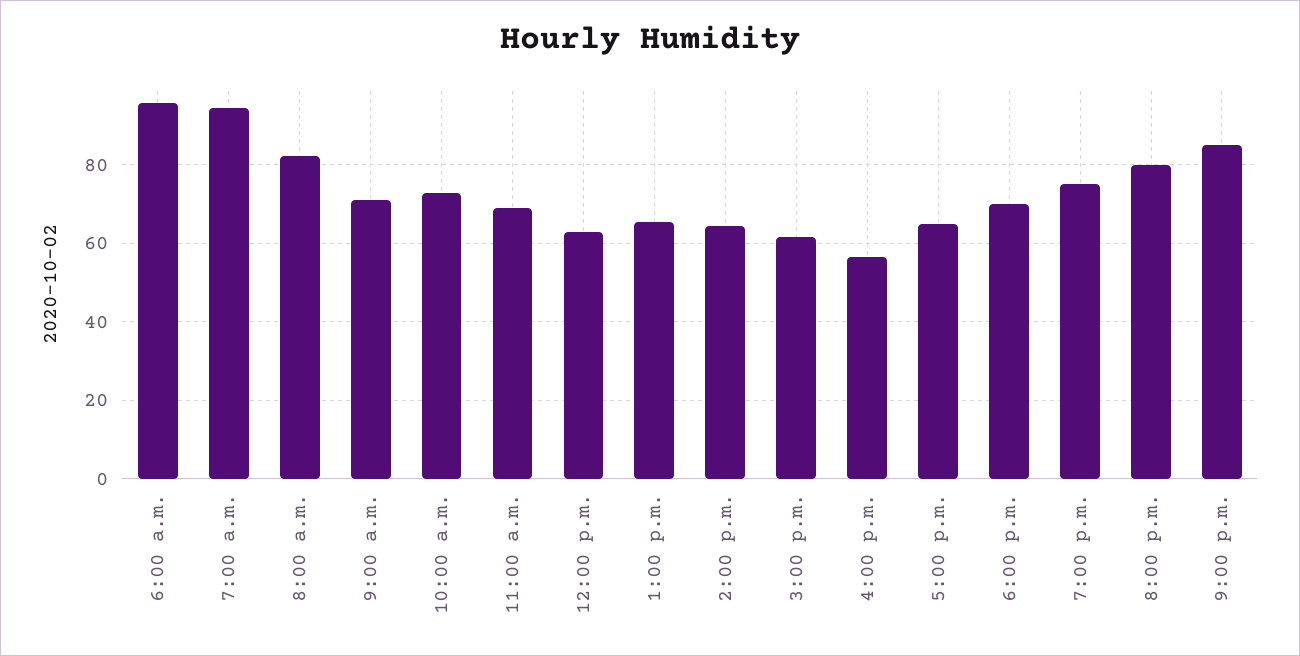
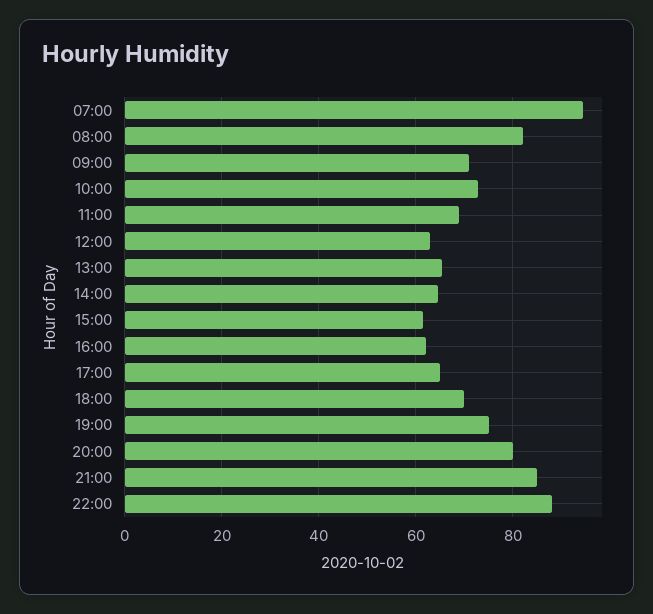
6:00 a.m.: 96 -> none
4:00 p.m.: 56 -> 62
22:00: none -> 88

